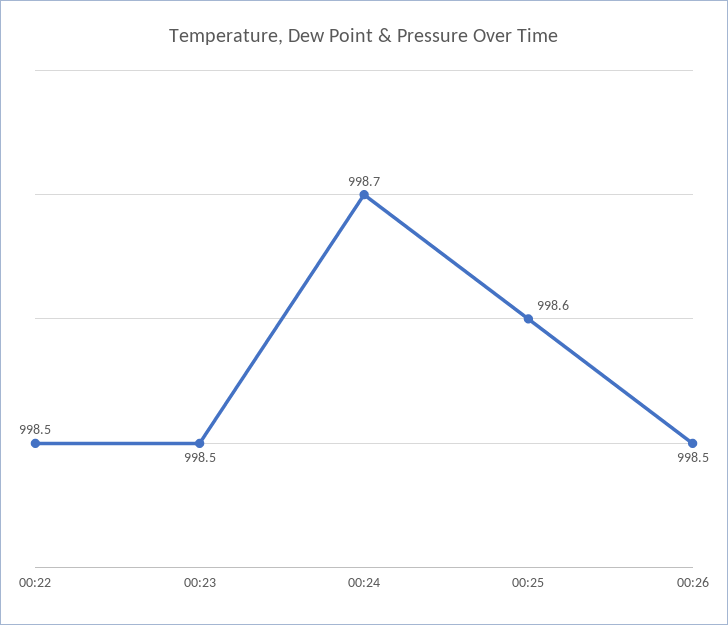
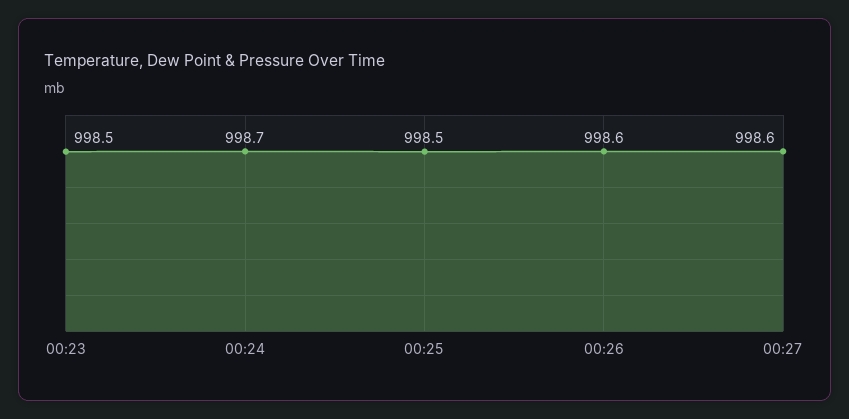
00:22: 998.5 -> none
00:25: 998.6 -> 998.5
00:26: 998.5 -> 998.6
00:27: none -> 998.6

